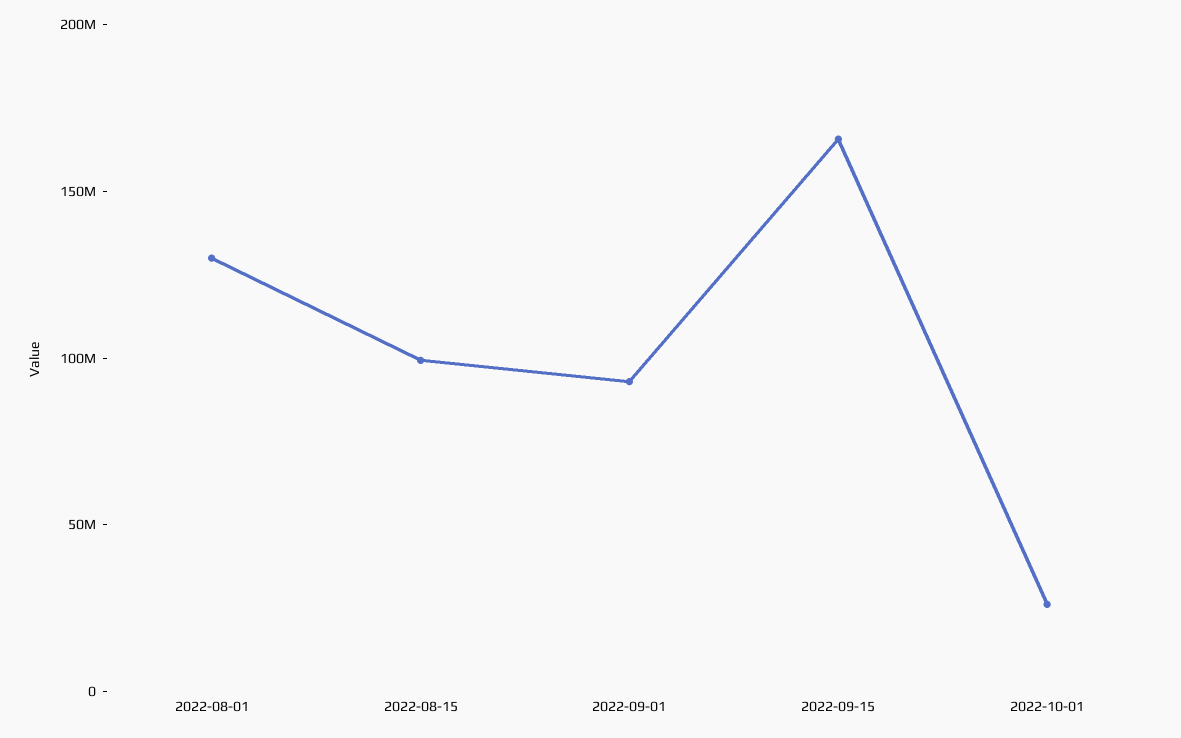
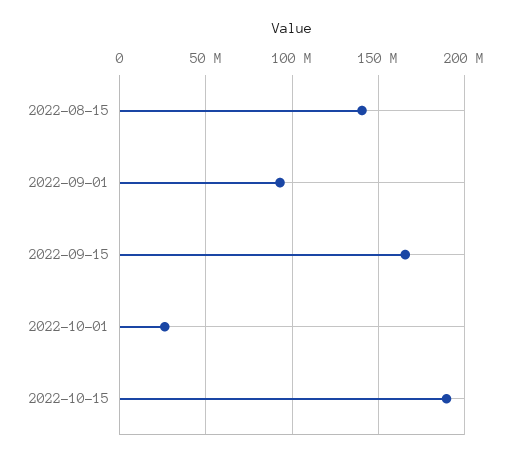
2022-08-01: 130000000 -> none
2022-08-15: 100000000 -> 140000000
2022-10-15: none -> 190000000

